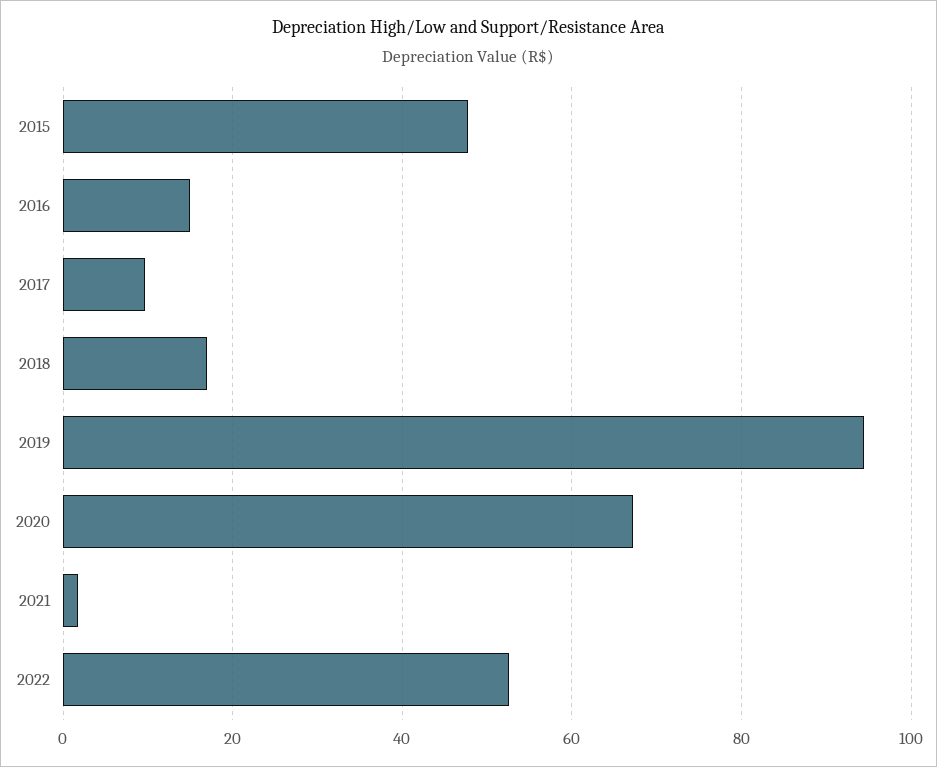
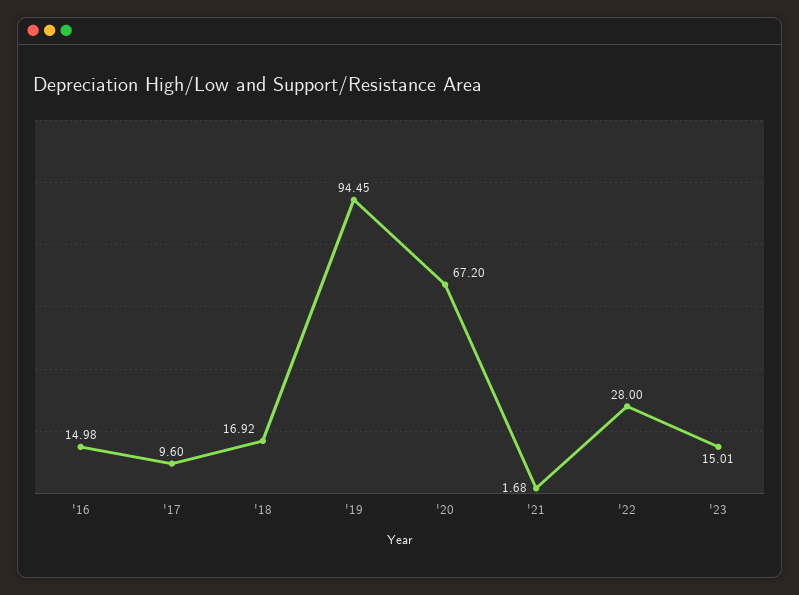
2015: 48 -> none
2022: 52 -> 28
'23: none -> 15.01

